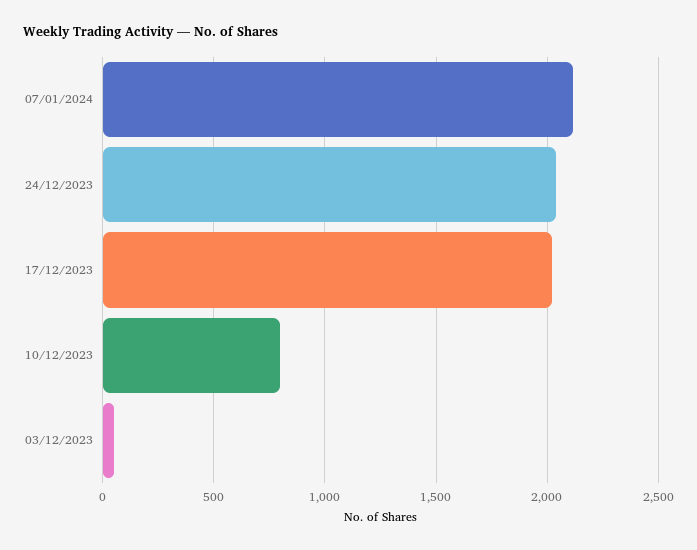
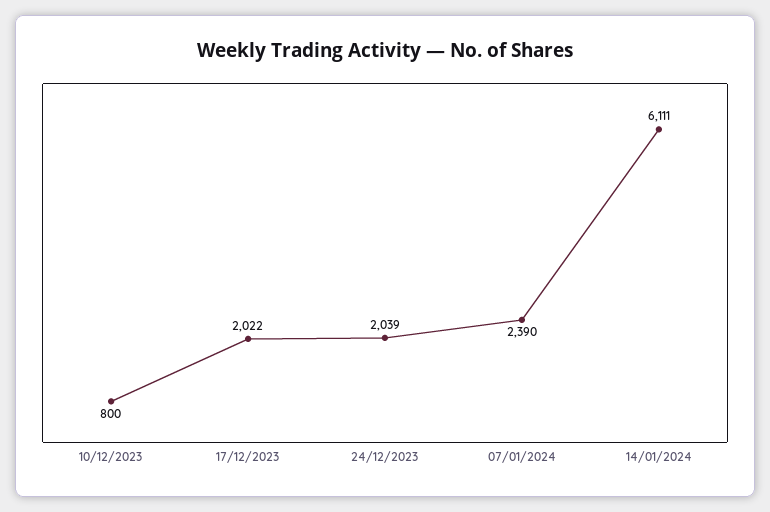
07/01/2024: 2100 -> 2390
03/12/2023: 50 -> none
14/01/2024: none -> 6111

